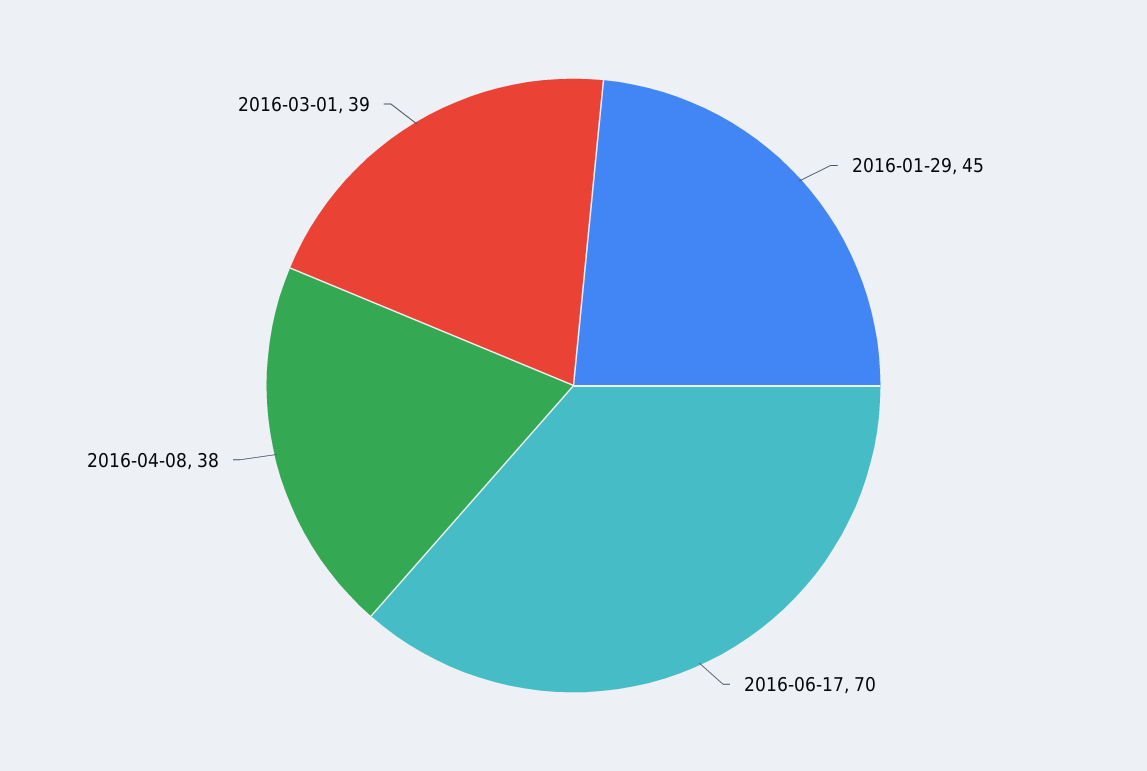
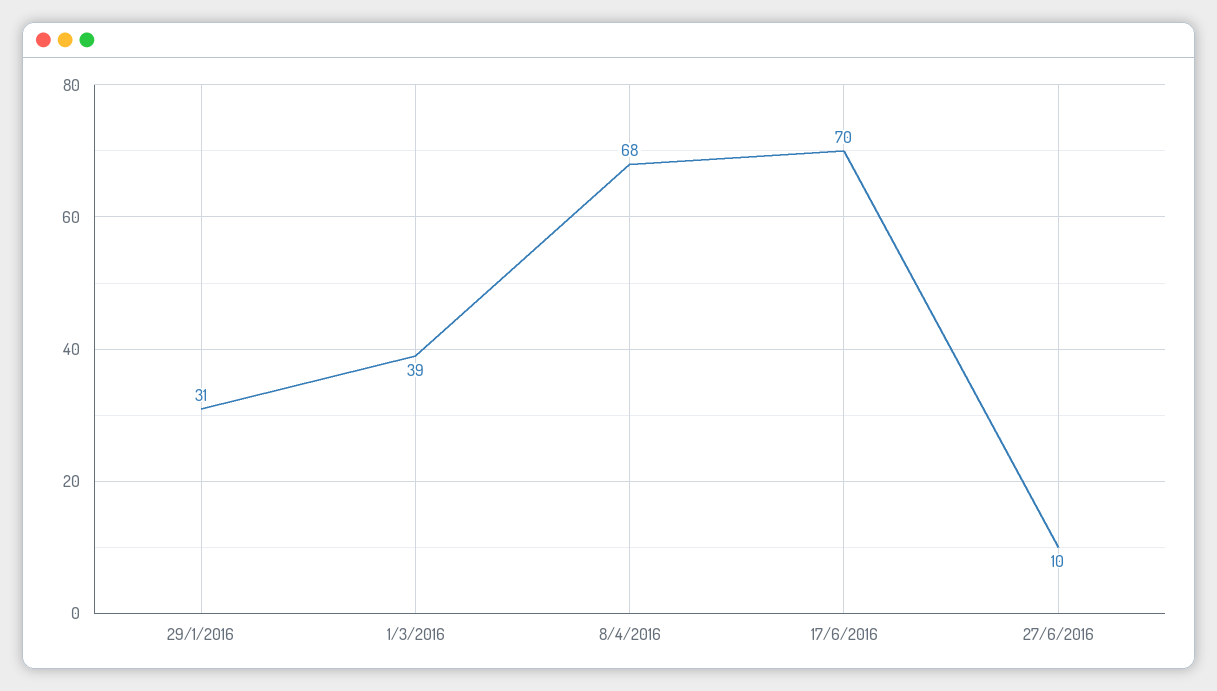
2016-01-29: 45 -> 31
2016-04-08: 38 -> 68
27/6/2016: none -> 10

